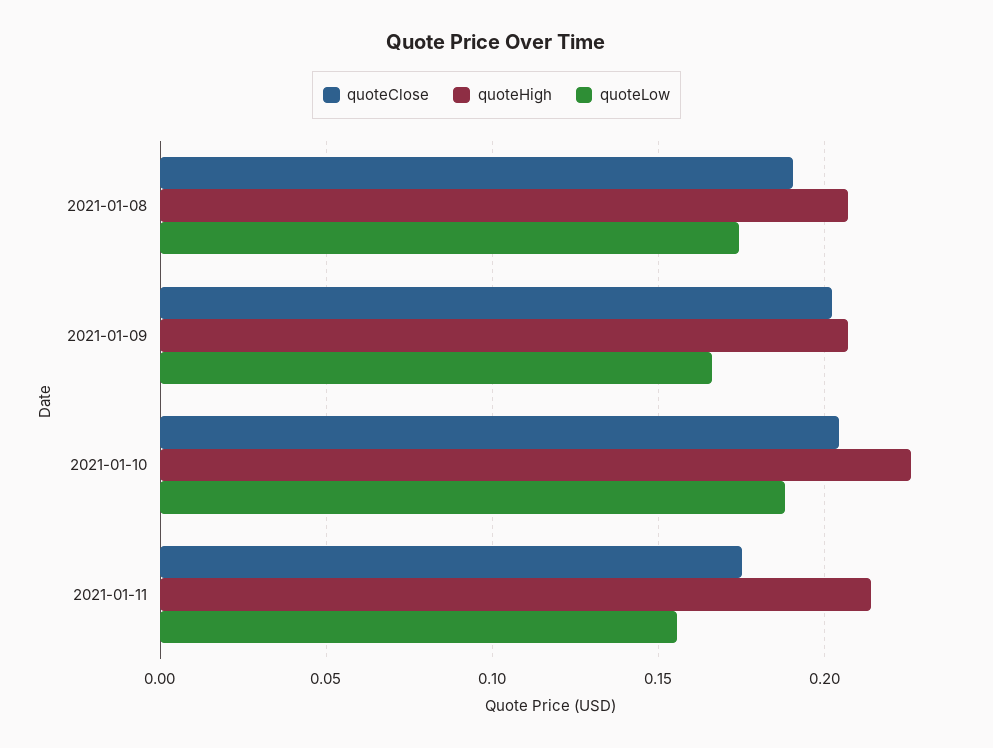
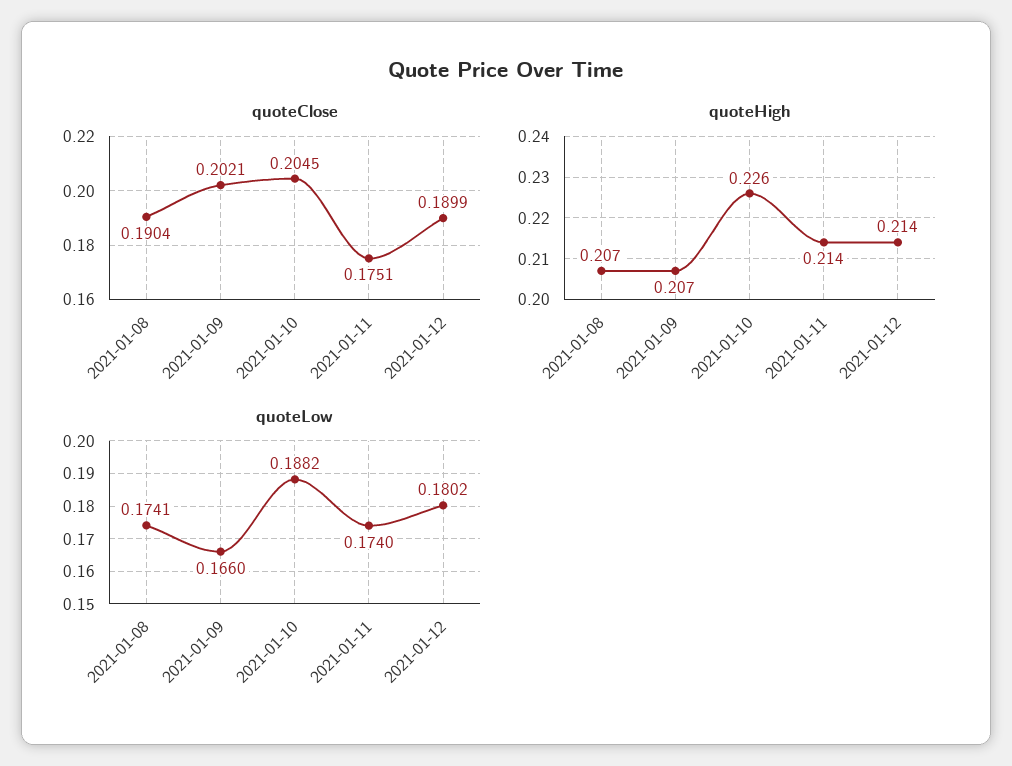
quoteLow, 2021-01-11: 0.155 -> 0.174
quoteClose, 2021-01-12: none -> 0.1899
quoteHigh, 2021-01-12: none -> 0.214
quoteLow, 2021-01-12: none -> 0.1802

